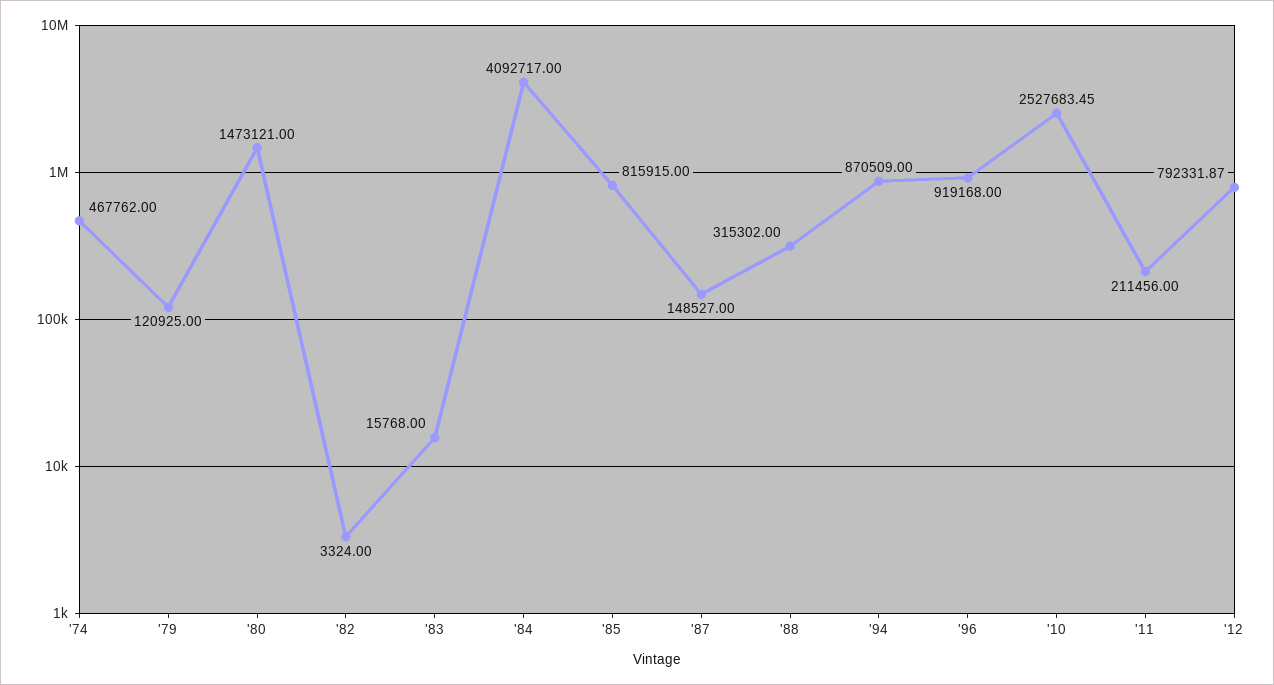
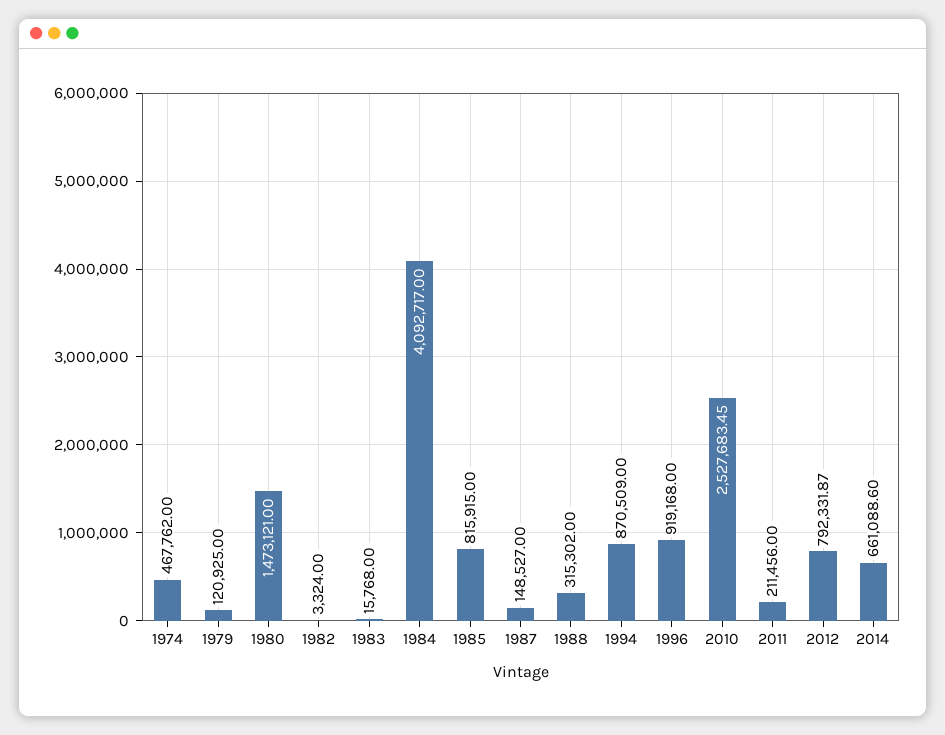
2014: none -> 661088.6

